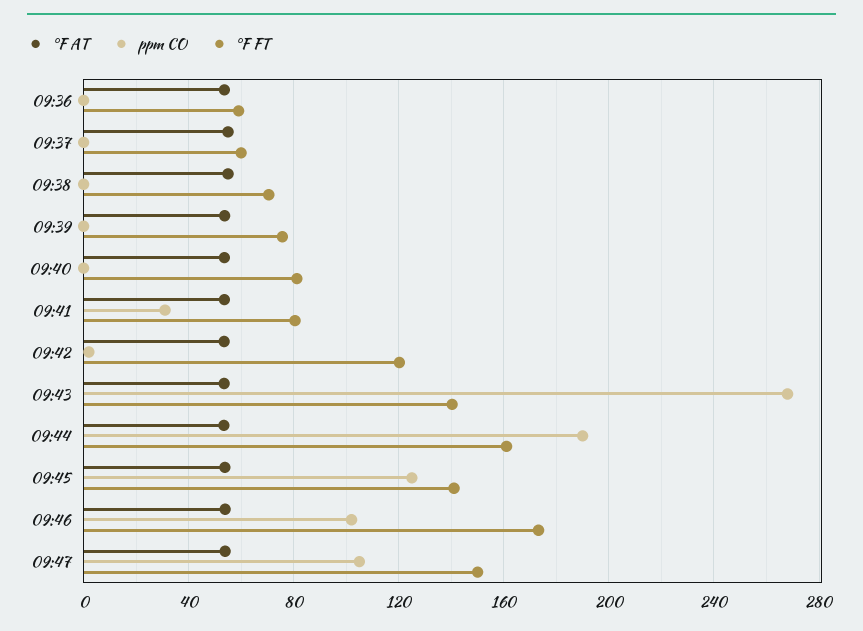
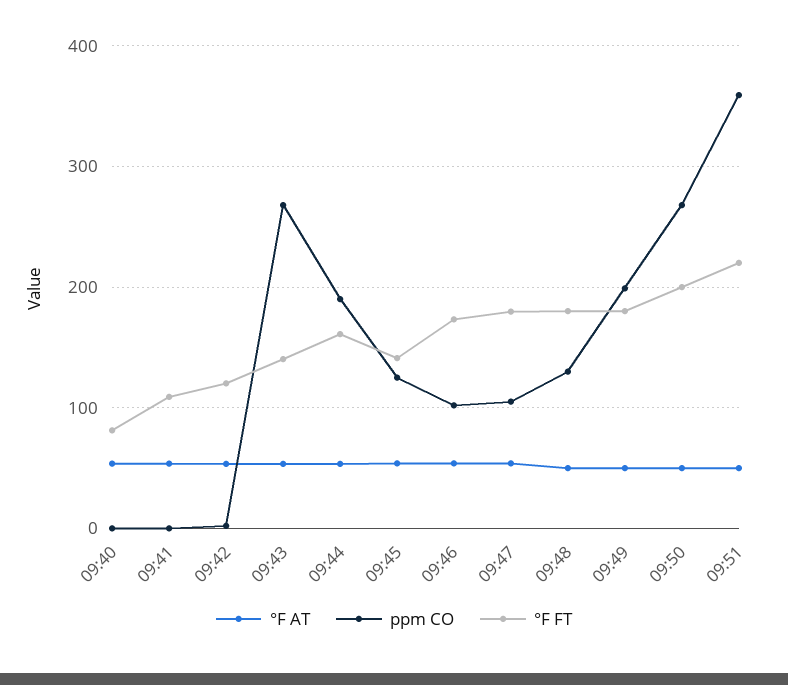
°F AT, 09:36: 55 -> none
ppm CO, 09:36: 0 -> none
°F FT, 09:36: 60 -> none
°F AT, 09:37: 55 -> none
ppm CO, 09:37: 0 -> none
°F FT, 09:37: 60 -> none
°F AT, 09:38: 55 -> none
ppm CO, 09:38: 0 -> none
°F FT, 09:38: 70 -> none
°F AT, 09:39: 55 -> none
ppm CO, 09:39: 0 -> none
°F FT, 09:39: 75 -> none
ppm CO, 09:41: 30 -> 0
°F FT, 09:41: 80 -> 110
°F FT, 09:47: 150 -> 180
°F AT, 09:48: none -> 50
ppm CO, 09:48: none -> 130
°F FT, 09:48: none -> 180
°F AT, 09:49: none -> 50
ppm CO, 09:49: none -> 200
°F FT, 09:49: none -> 180
°F AT, 09:50: none -> 50
ppm CO, 09:50: none -> 270
°F FT, 09:50: none -> 200
°F AT, 09:51: none -> 50
ppm CO, 09:51: none -> 360
°F FT, 09:51: none -> 220

